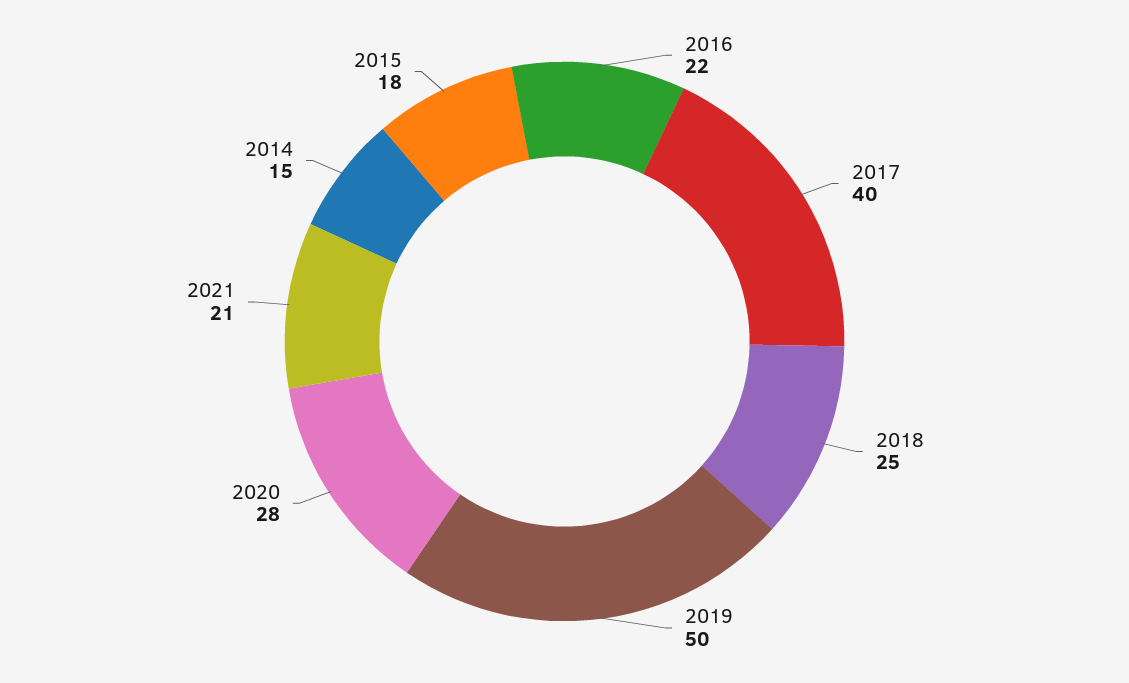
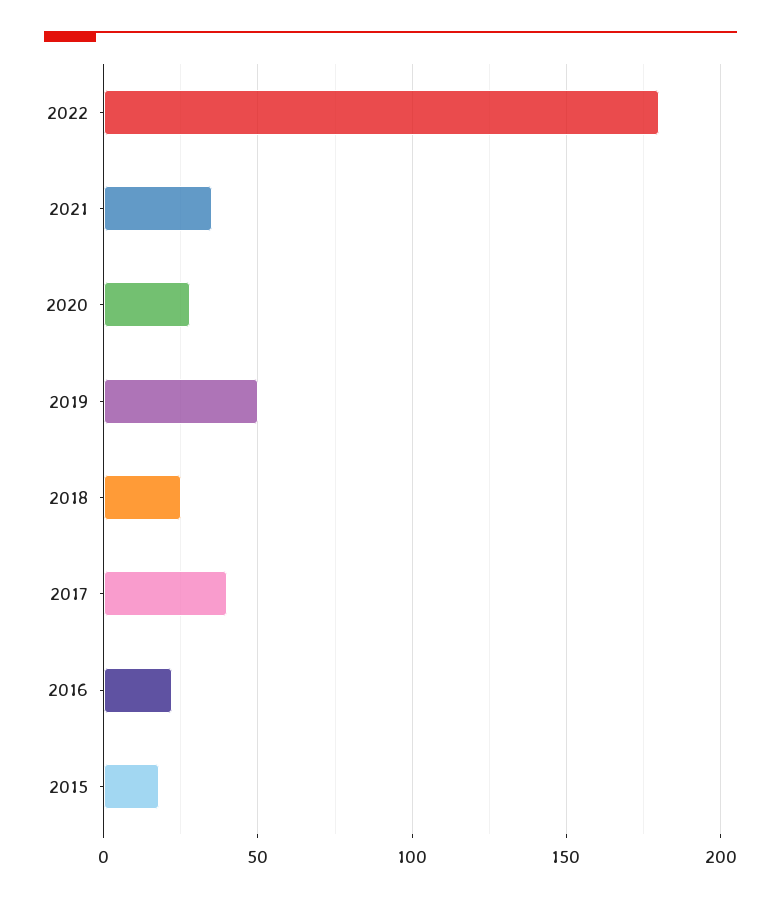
2021: 21 -> 35
2014: 15 -> none
2022: none -> 180

